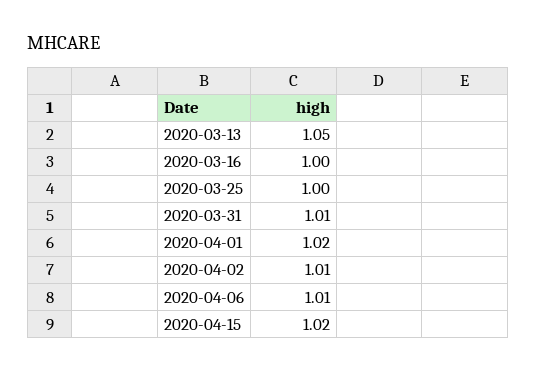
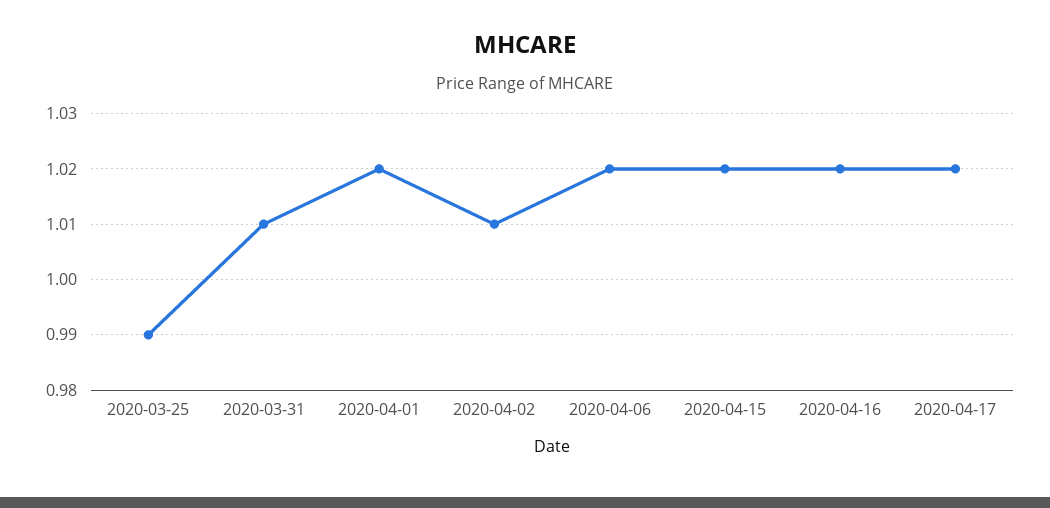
2020-03-13: 1.05 -> none
2020-03-16: 1 -> none
2020-03-25: 1 -> 0.99
2020-04-06: 1.01 -> 1.02
2020-04-16: none -> 1.02
2020-04-17: none -> 1.02

